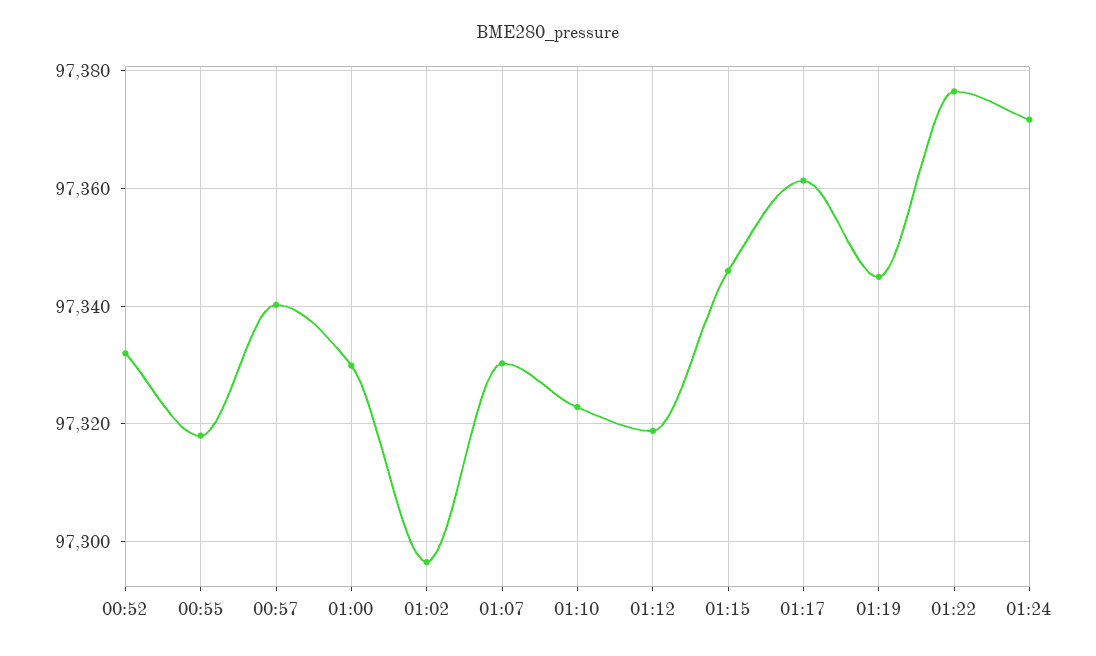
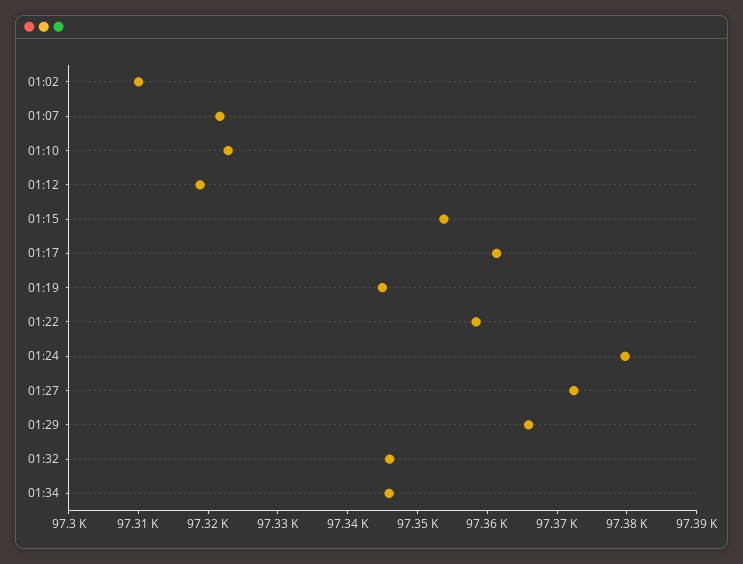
00:52: 97332 -> none
00:55: 97318 -> none
00:57: 97340 -> none
01:00: 97330 -> none
01:02: 97296 -> 97310
01:07: 97330 -> 97322
01:15: 97346 -> 97354
01:22: 97376 -> 97358
01:24: 97372 -> 97380
01:27: none -> 97372
01:29: none -> 97366
01:32: none -> 97346
01:34: none -> 97346

